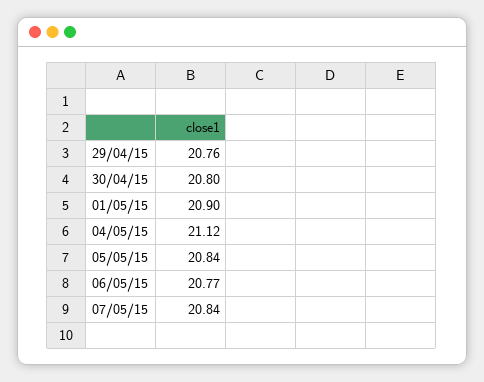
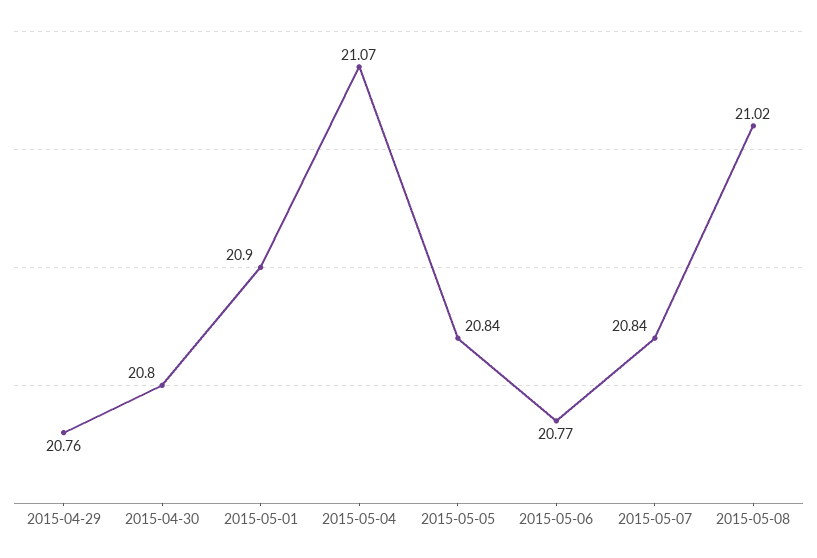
04/05/15: 21.12 -> 21.07
2015-05-08: none -> 21.02

